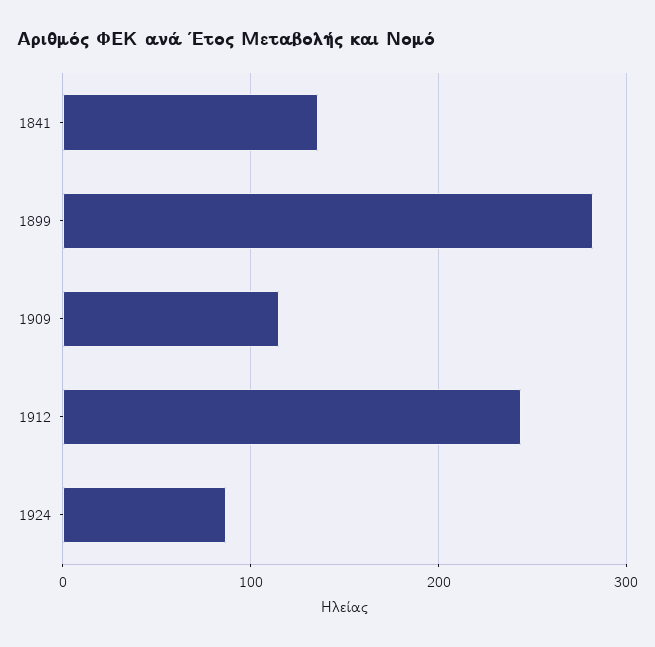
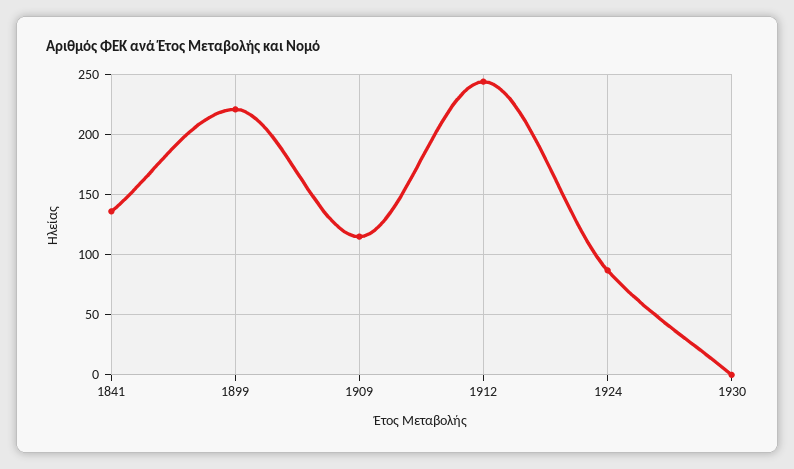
1899: 280 -> 220
1930: none -> 0

